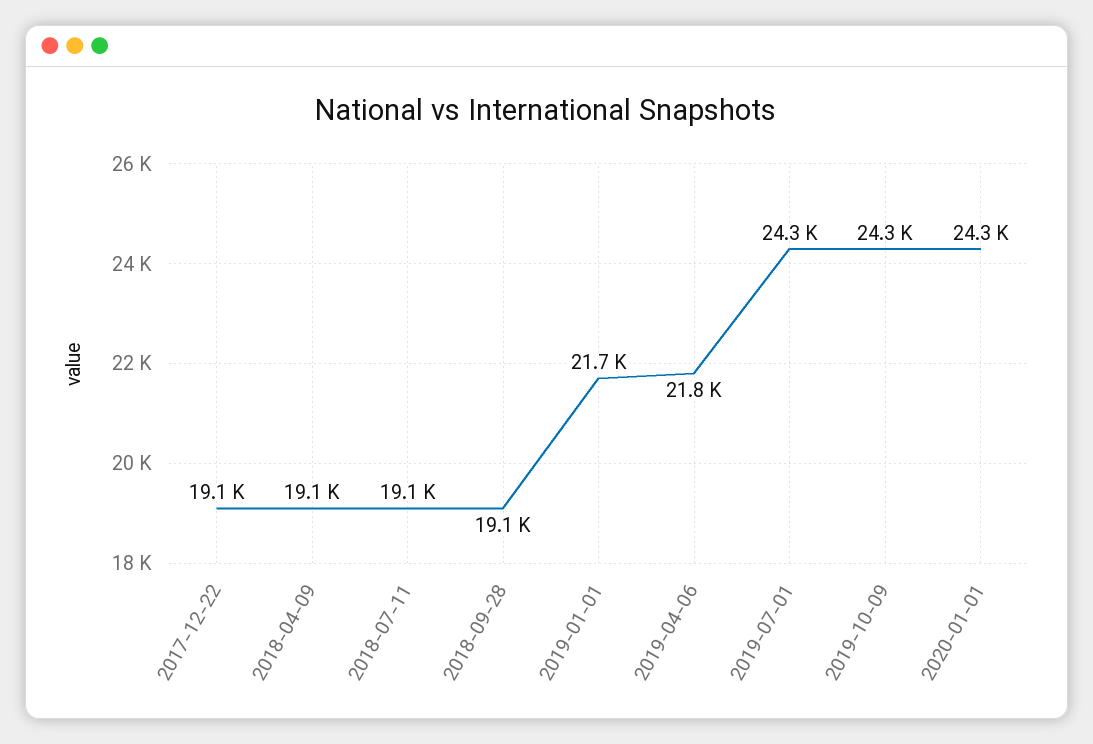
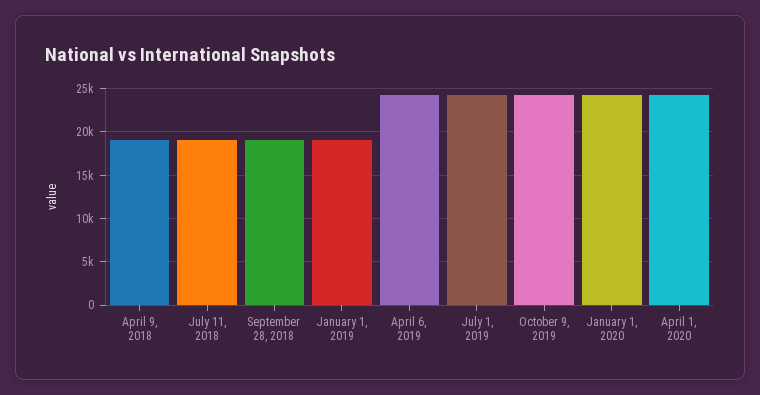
2017-12-22: 19100 -> none
2019-01-01: 21700 -> 19000
2019-04-06: 21800 -> 24000
April 1, 2020: none -> 24000

